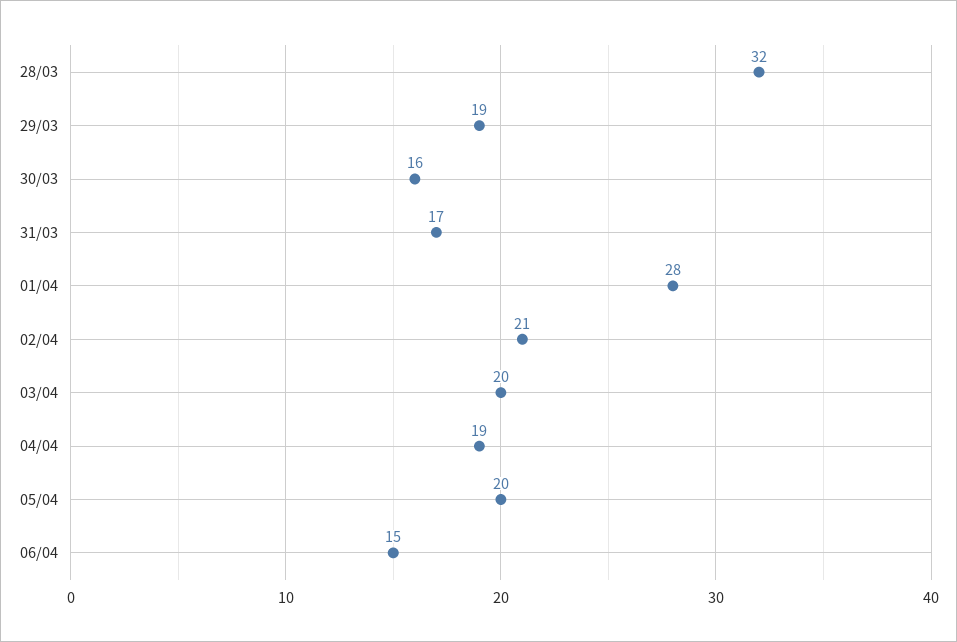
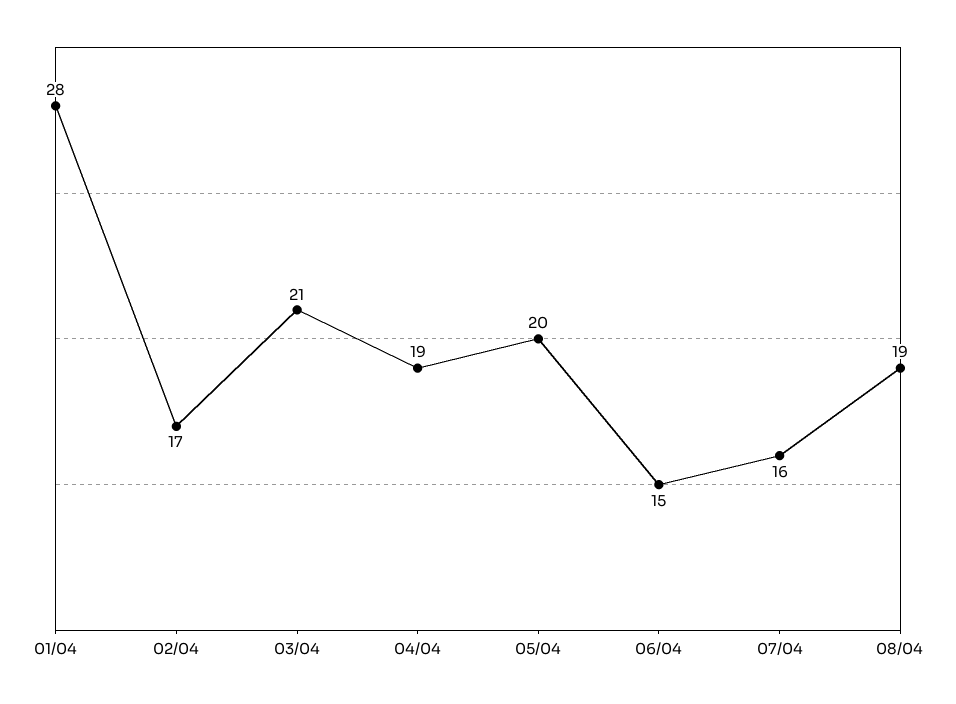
28/03: 32 -> none
29/03: 19 -> none
30/03: 16 -> none
31/03: 17 -> none
02/04: 21 -> 17
03/04: 20 -> 21
07/04: none -> 16
08/04: none -> 19

